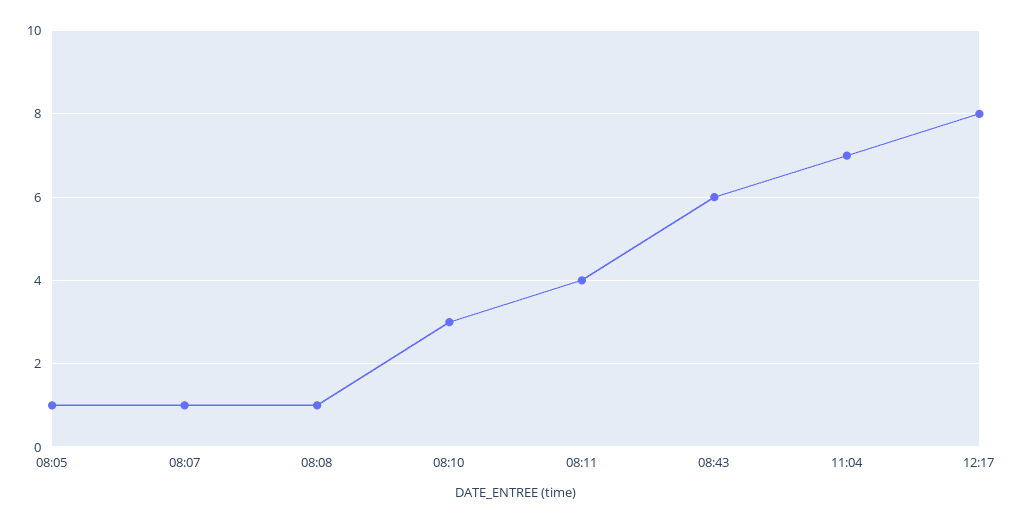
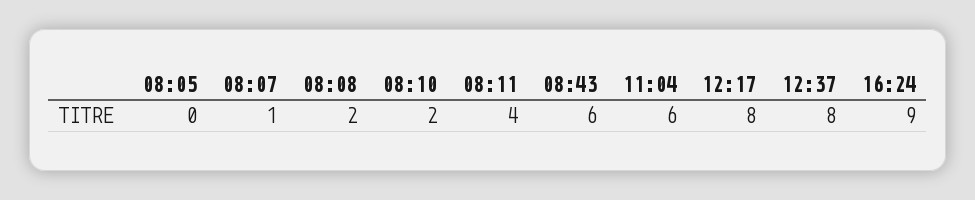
08:05: 1 -> 0
08:08: 1 -> 2
08:10: 3 -> 2
11:04: 7 -> 6
12:37: none -> 8
16:24: none -> 9

